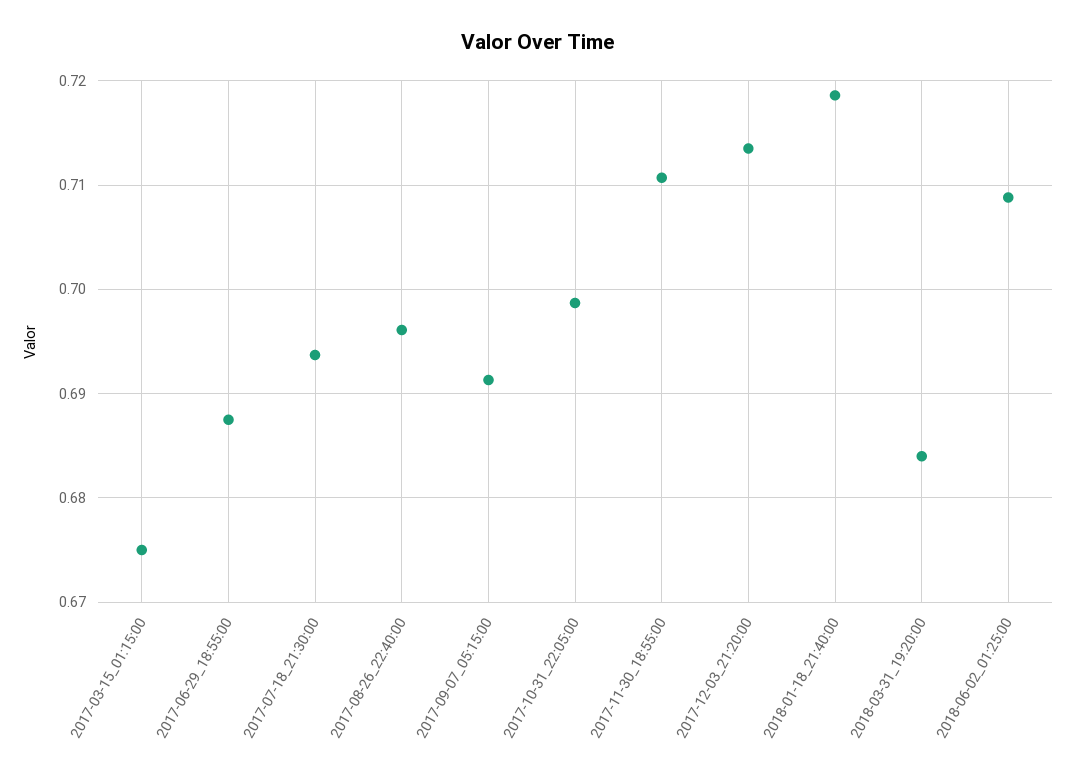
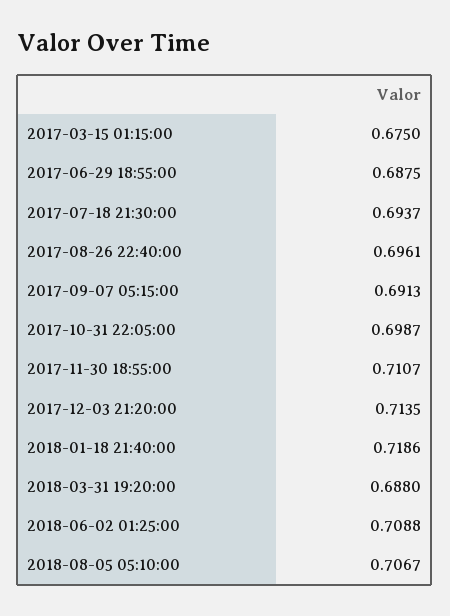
2018-03-31_19:20:00: 0.684 -> 0.688
2018-08-05 05:10:00: none -> 0.7067

